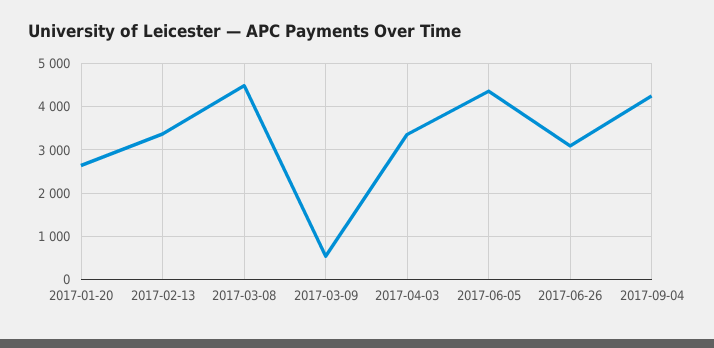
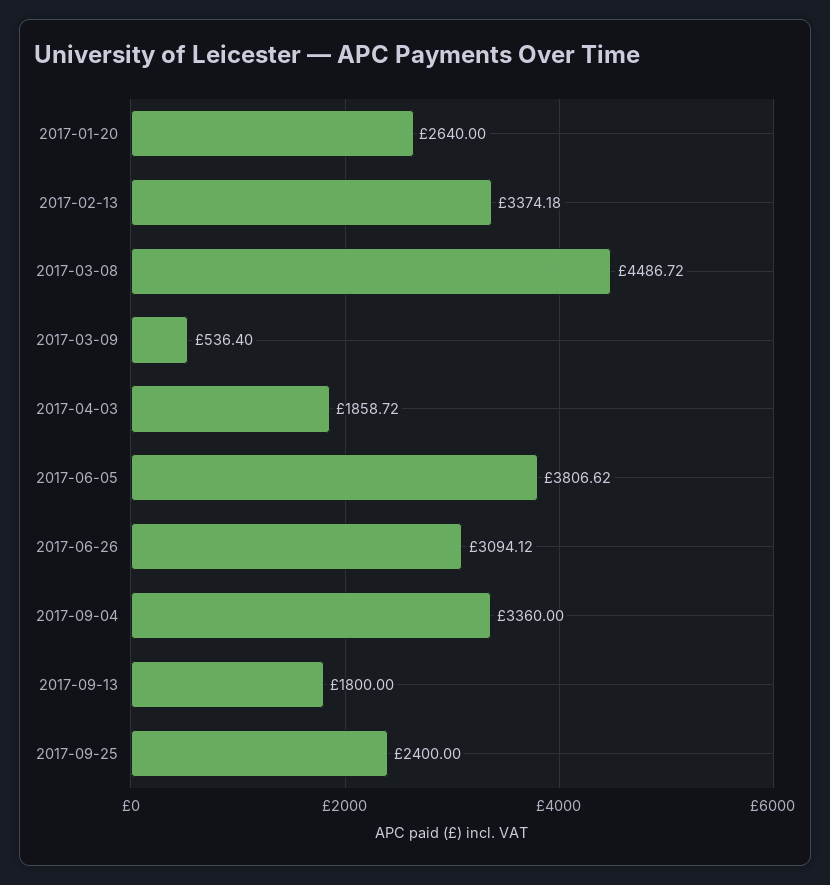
2017-04-03: 3400 -> 1858.72
2017-06-05: 4400 -> 3806.62
2017-09-04: 4200 -> 3360
2017-09-13: none -> 1800
2017-09-25: none -> 2400

